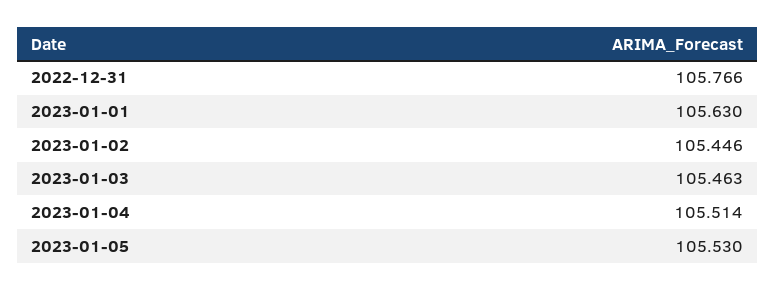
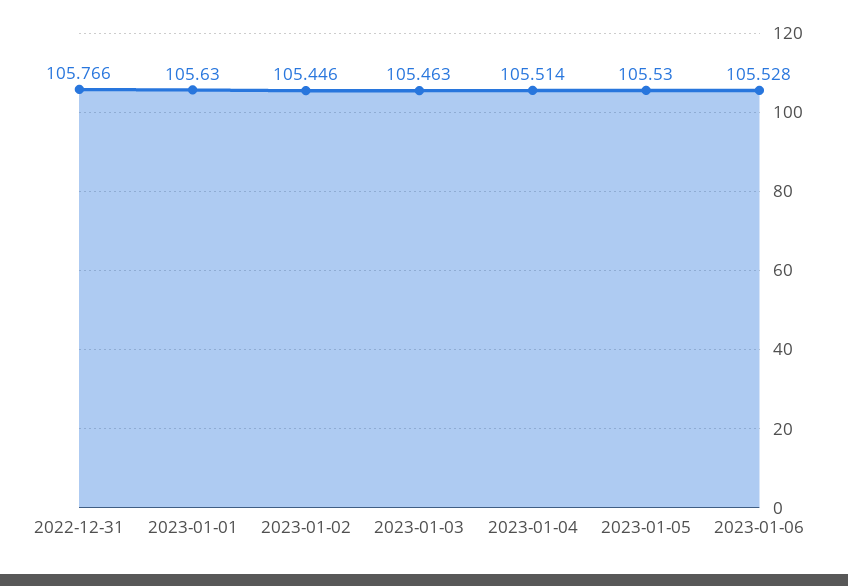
2023-01-06: none -> 105.528

